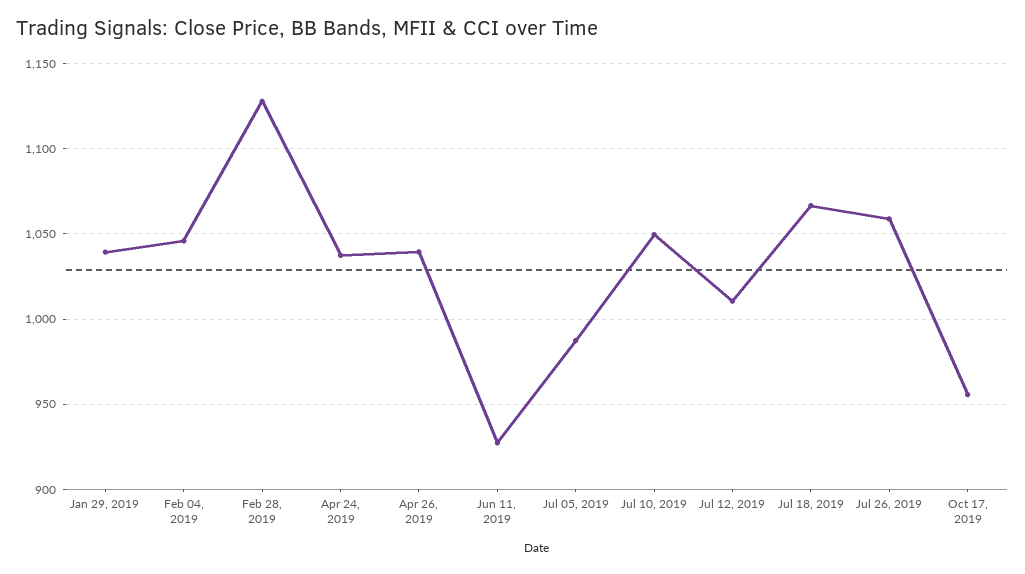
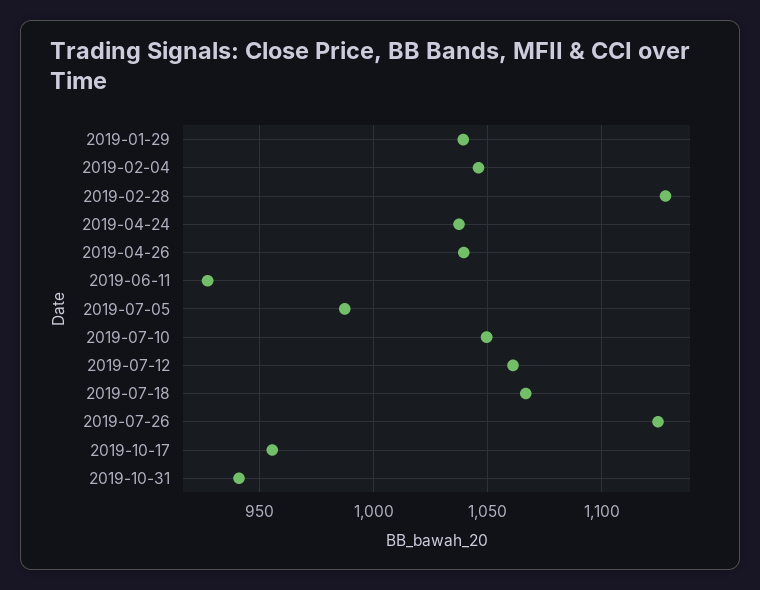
Jul 12, 2019: 1010 -> 1060
Jul 26, 2019: 1060 -> 1125
2019-10-31: none -> 940

